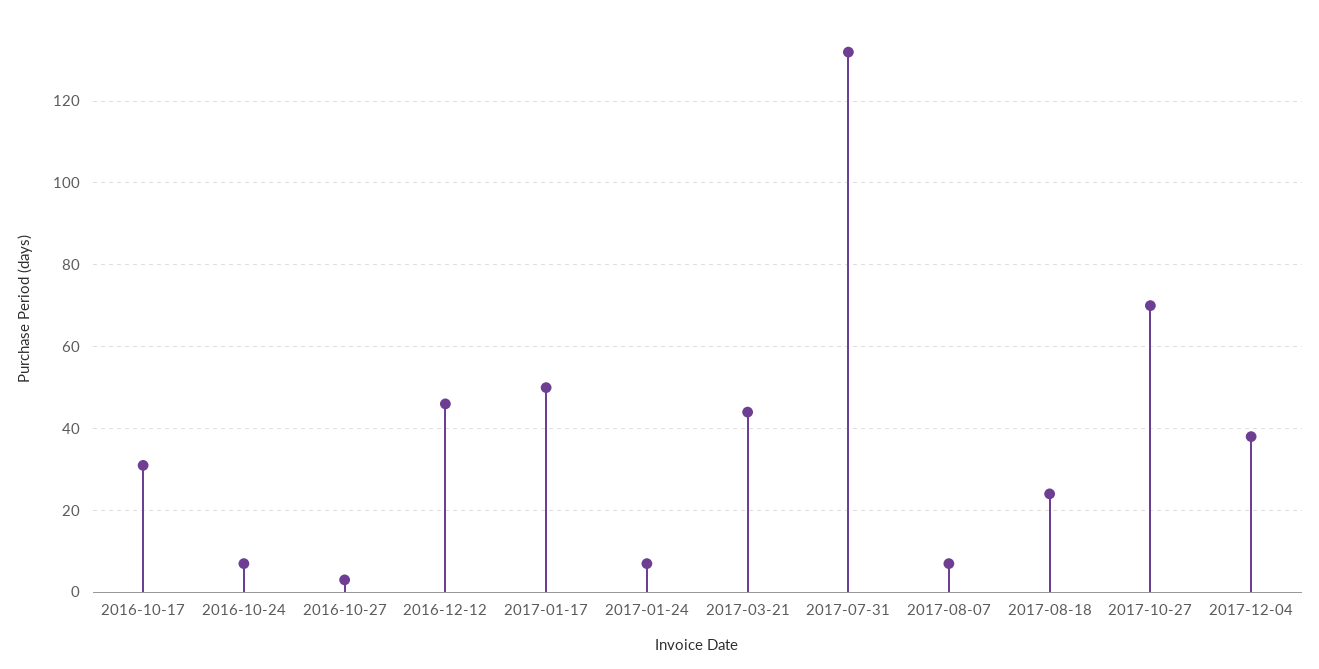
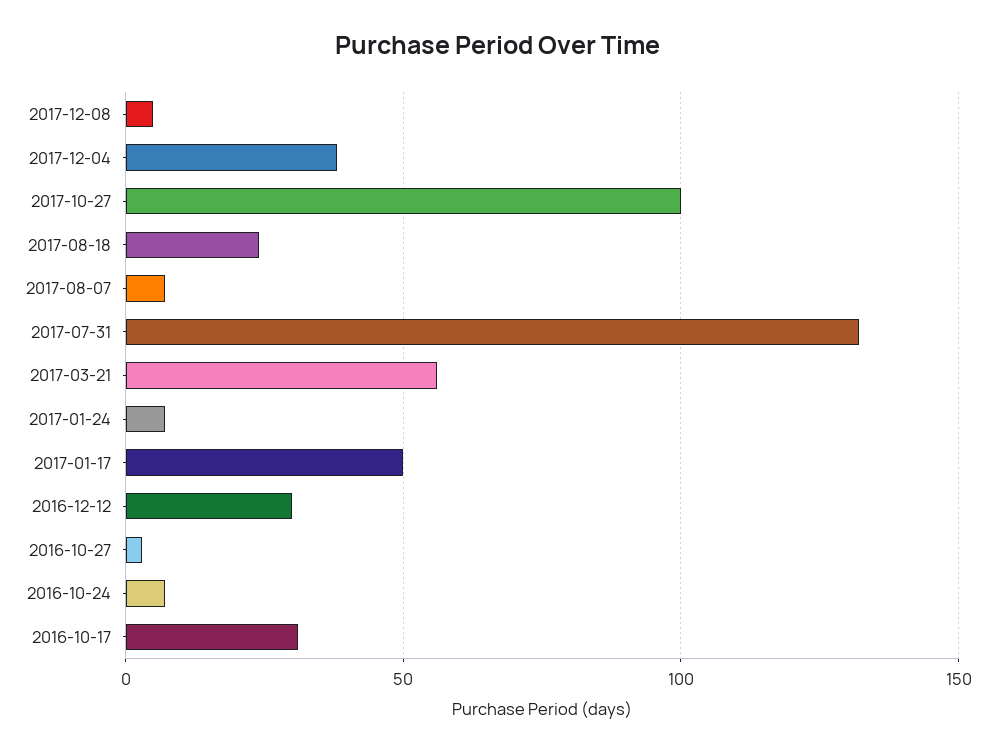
2016-12-12: 45 -> 30
2017-03-21: 45 -> 55
2017-10-27: 70 -> 100
2017-12-08: none -> 5

